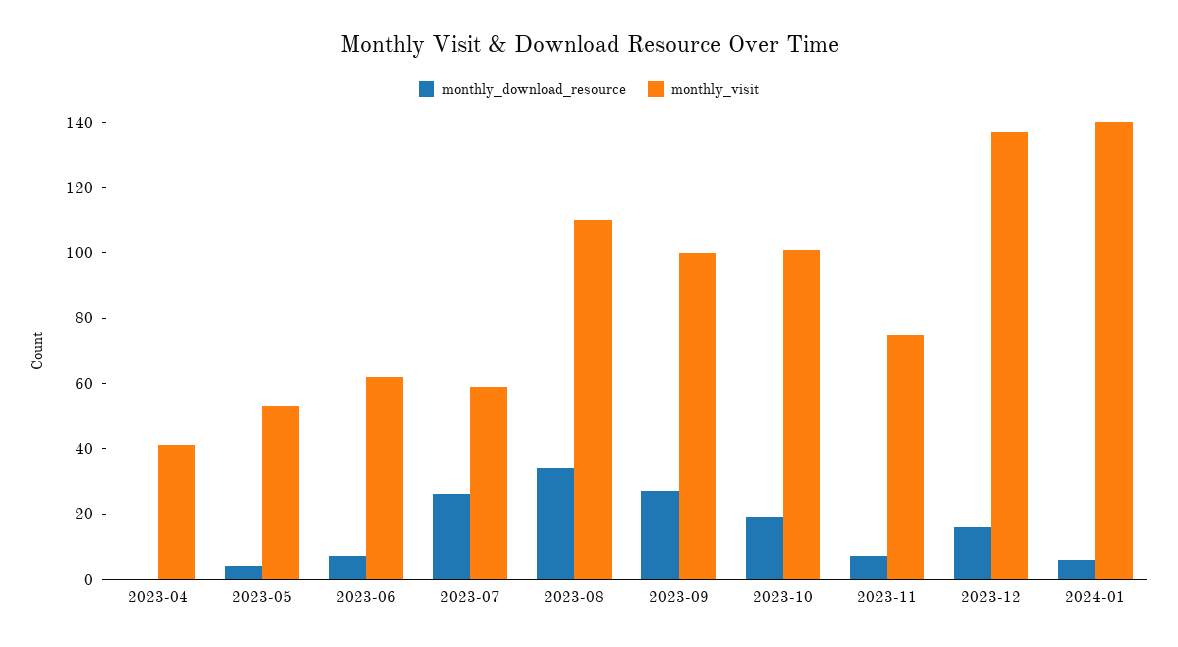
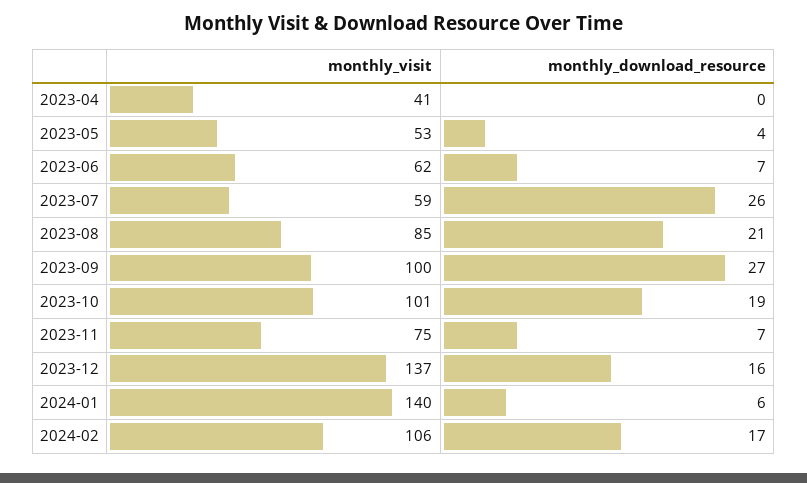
monthly_download_resource, 2023-08: 35 -> 21
monthly_visit, 2023-08: 110 -> 85
monthly_visit, 2024-02: none -> 106
monthly_download_resource, 2024-02: none -> 17

